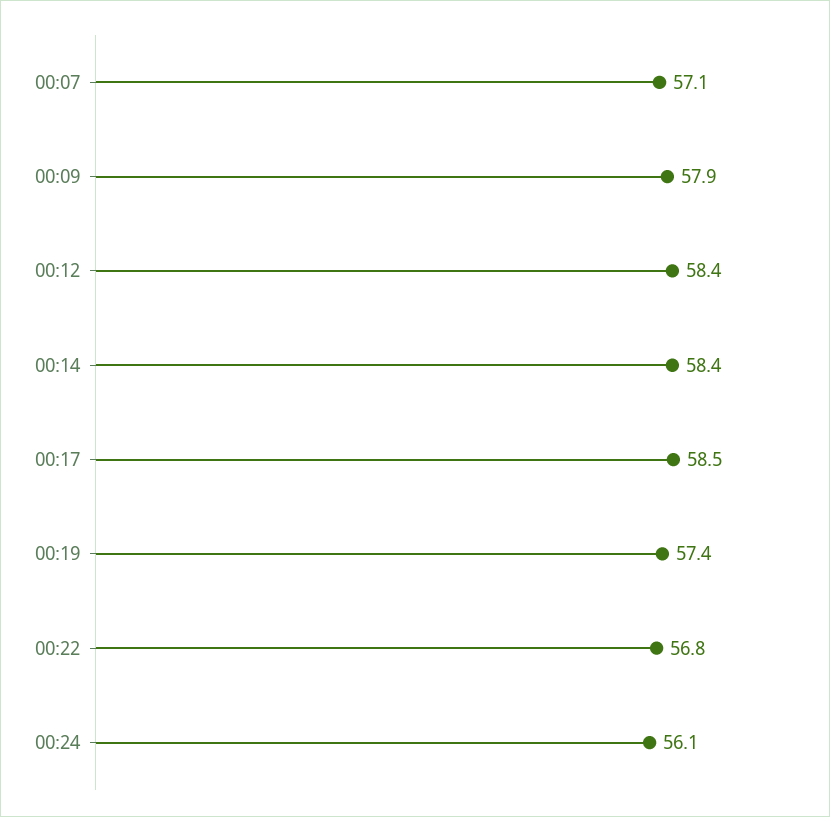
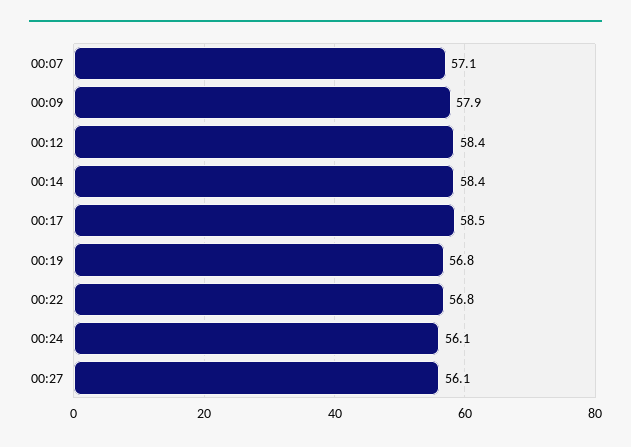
00:19: 57.4 -> 56.8
00:27: none -> 56.1

